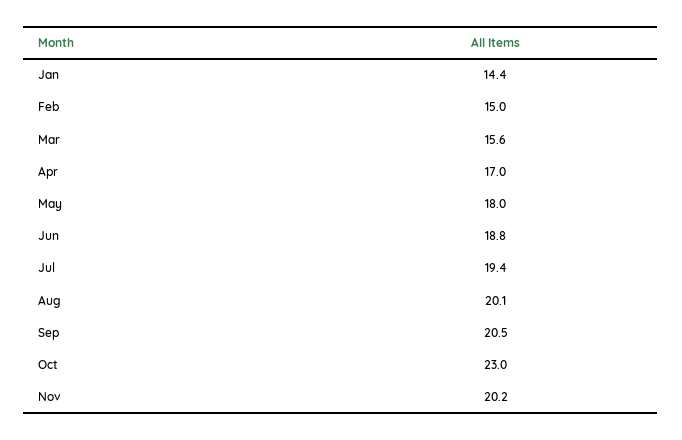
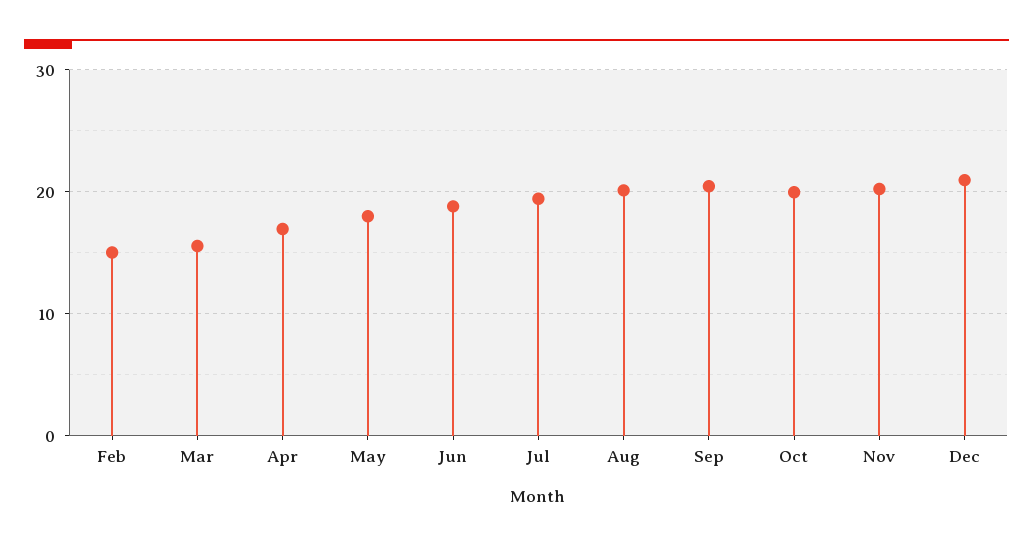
Jan: 14.4 -> none
Oct: 23 -> 20
Dec: none -> 21

